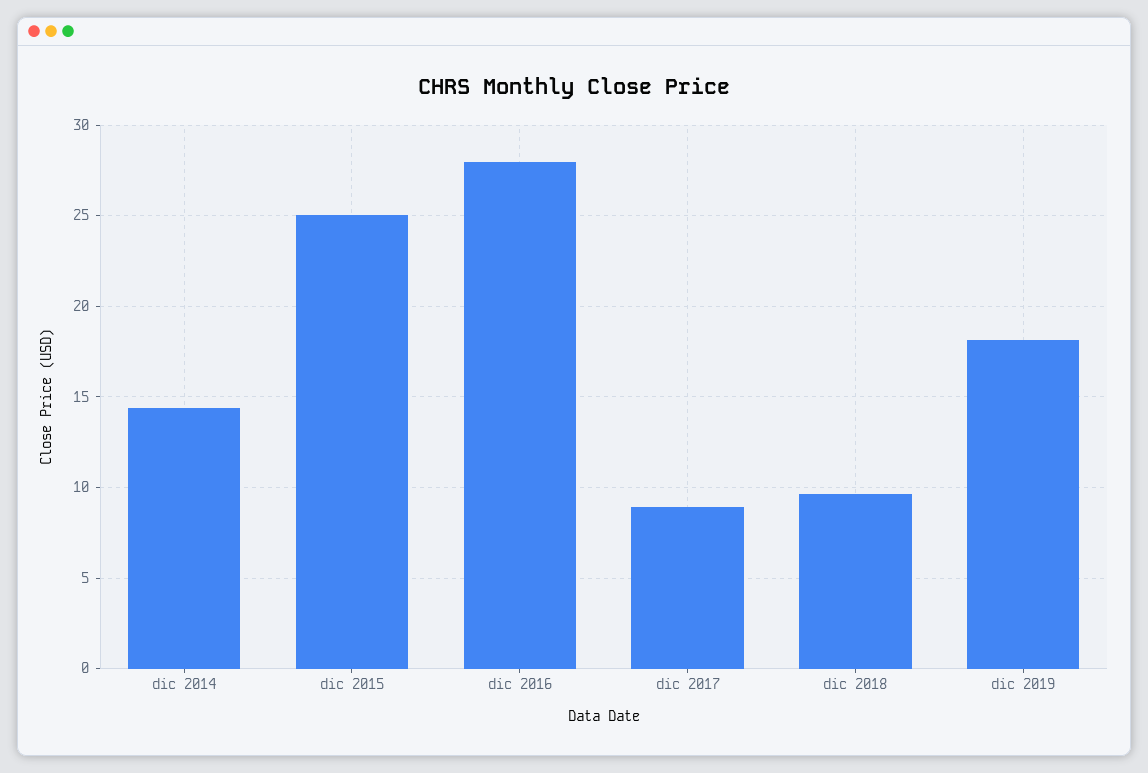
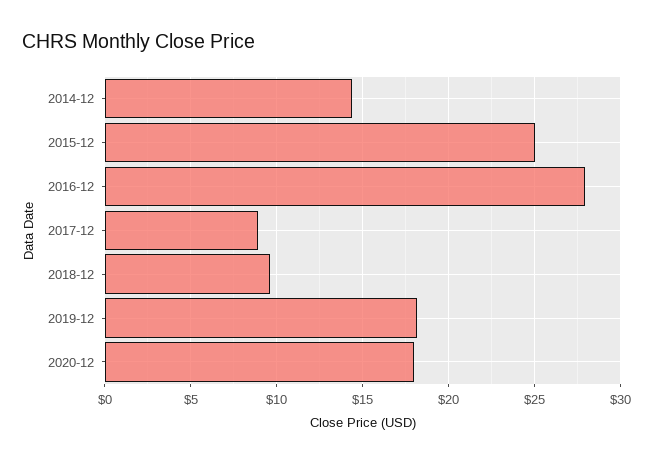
2020-12: none -> 18

